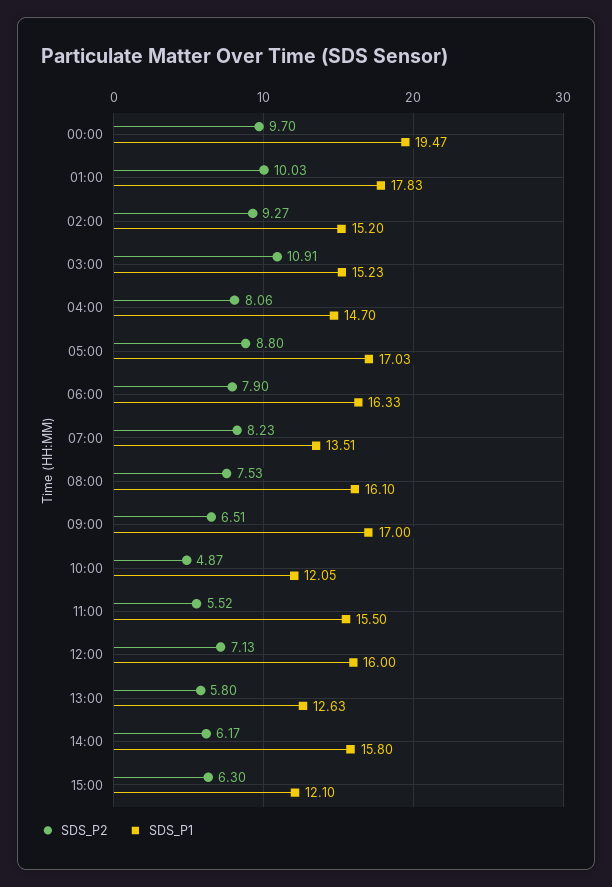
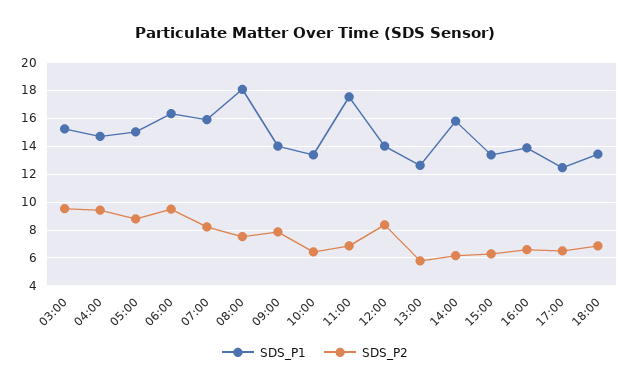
SDS_P2, 00:00: 9.7 -> none
SDS_P1, 00:00: 19.47 -> none
SDS_P2, 01:00: 10.03 -> none
SDS_P1, 01:00: 17.83 -> none
SDS_P2, 02:00: 9.27 -> none
SDS_P1, 02:00: 15.2 -> none
SDS_P2, 03:00: 10.91 -> 9.5
SDS_P2, 04:00: 8.06 -> 9.5
SDS_P1, 05:00: 17.03 -> 15
SDS_P2, 06:00: 7.9 -> 9.5
SDS_P1, 07:00: 13.51 -> 16
SDS_P1, 08:00: 16.1 -> 18
SDS_P2, 09:00: 6.51 -> 8
SDS_P1, 09:00: 17 -> 14
SDS_P2, 10:00: 4.87 -> 6.5
SDS_P1, 10:00: 12.05 -> 13.5
SDS_P2, 11:00: 5.52 -> 7
SDS_P1, 11:00: 15.5 -> 17.5
SDS_P2, 12:00: 7.13 -> 8.5
SDS_P1, 12:00: 16 -> 14
SDS_P1, 15:00: 12.1 -> 13.5
SDS_P1, 16:00: none -> 14
SDS_P2, 16:00: none -> 6.5
SDS_P1, 17:00: none -> 12.5
SDS_P2, 17:00: none -> 6.5
SDS_P1, 18:00: none -> 13.5
SDS_P2, 18:00: none -> 7

